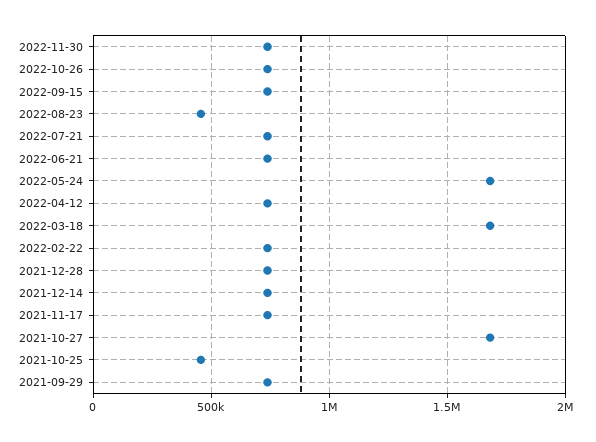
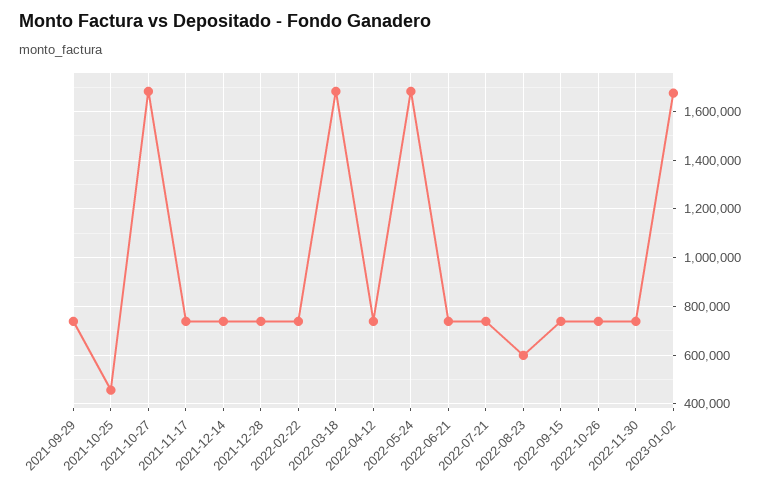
2022-08-23: 450000 -> 600000
2023-01-02: none -> 1675000

